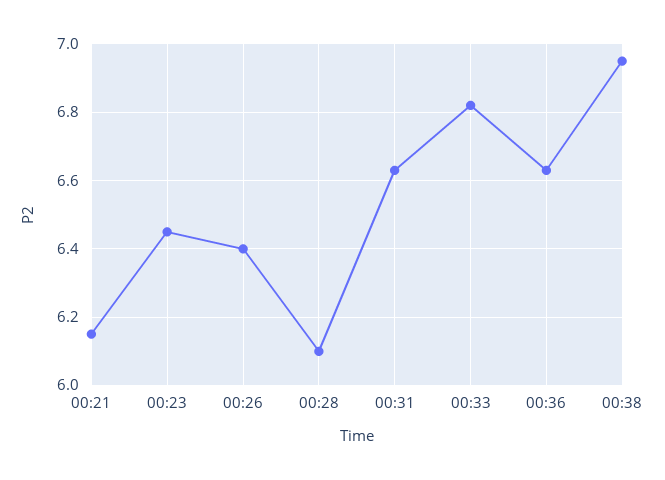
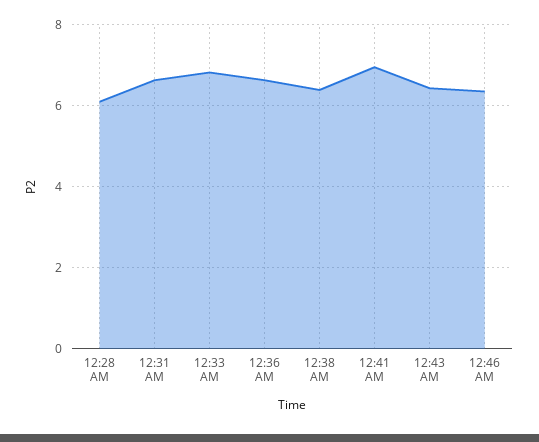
00:21: 6.15 -> none
00:23: 6.45 -> none
00:26: 6.4 -> none
00:38: 6.95 -> 6.4
12:41 AM: none -> 7
12:43 AM: none -> 6.4
12:46 AM: none -> 6.4

